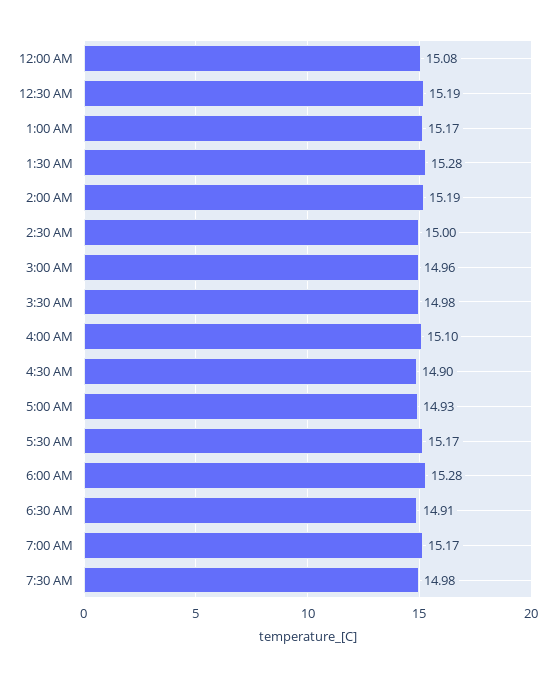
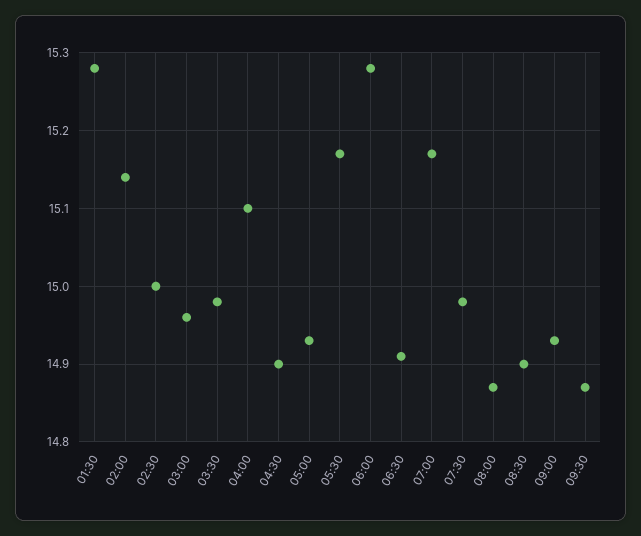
12:00 AM: 15.08 -> none
12:30 AM: 15.19 -> none
1:00 AM: 15.17 -> none
2:00 AM: 15.19 -> 15.14
08:00: none -> 14.87
08:30: none -> 14.9
09:00: none -> 14.93
09:30: none -> 14.87

